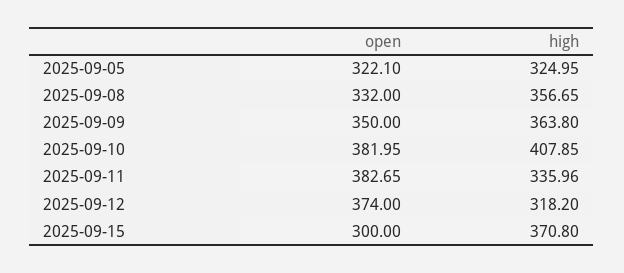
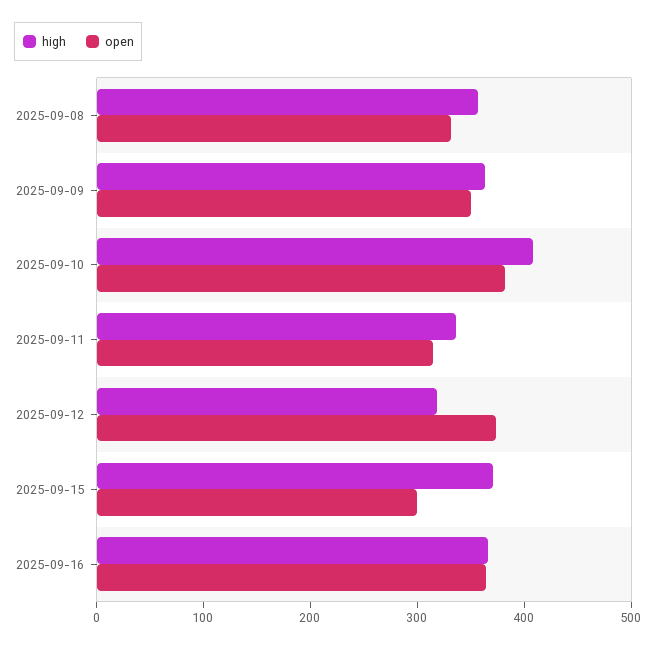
open, 2025-09-05: 322.1 -> none
high, 2025-09-05: 324.95 -> none
open, 2025-09-11: 382.65 -> 320
high, 2025-09-16: none -> 360
open, 2025-09-16: none -> 360

